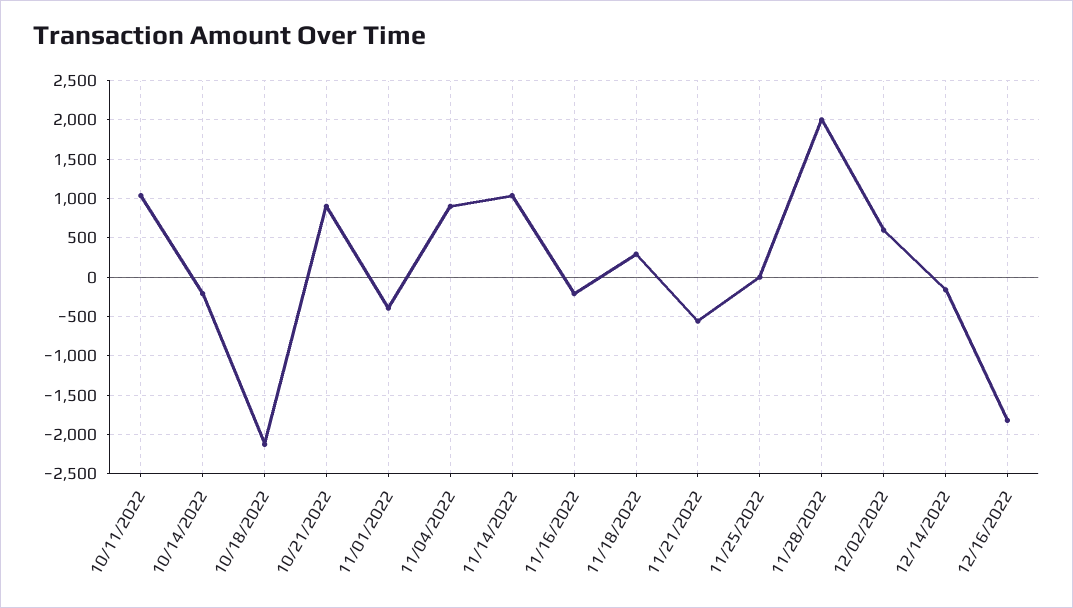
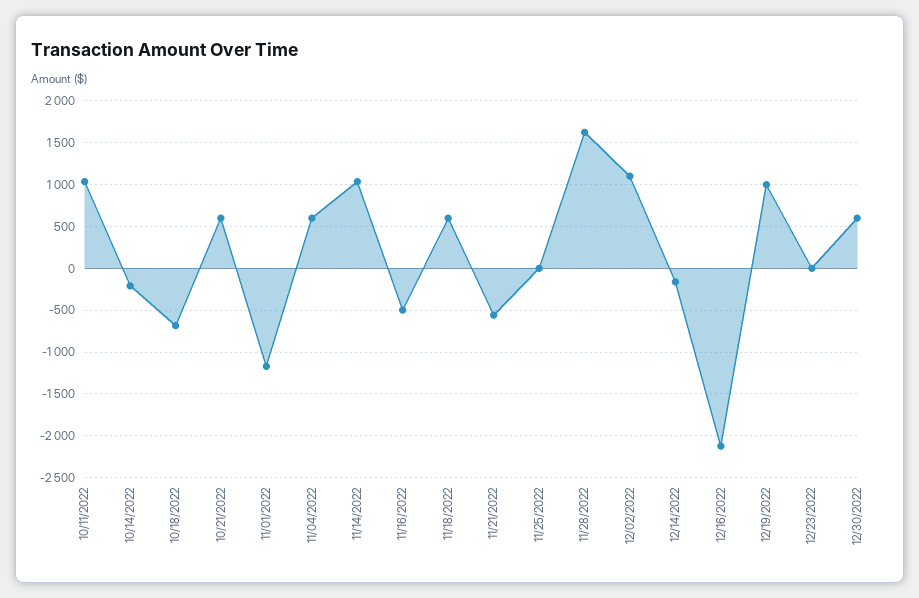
10/18/2022: -2100 -> -700
10/21/2022: 900 -> 600
11/01/2022: -400 -> -1200
11/04/2022: 900 -> 600
11/16/2022: -200 -> -500
11/18/2022: 300 -> 600
11/28/2022: 2000 -> 1600
12/02/2022: 600 -> 1100
12/16/2022: -1800 -> -2100
12/19/2022: none -> 1000
12/23/2022: none -> 0
12/30/2022: none -> 600

